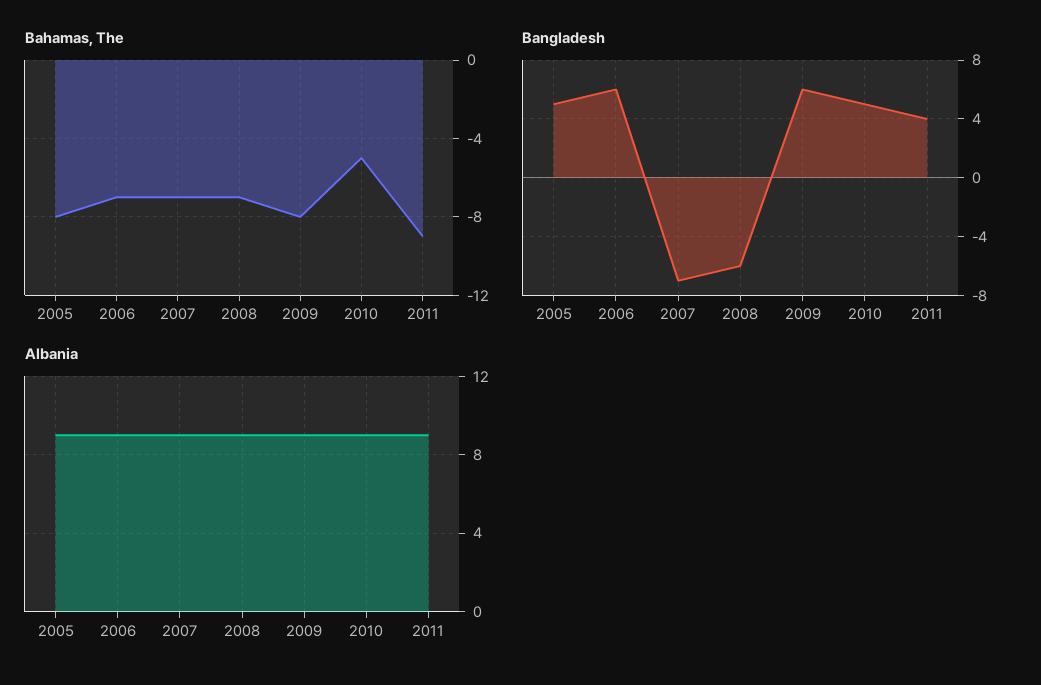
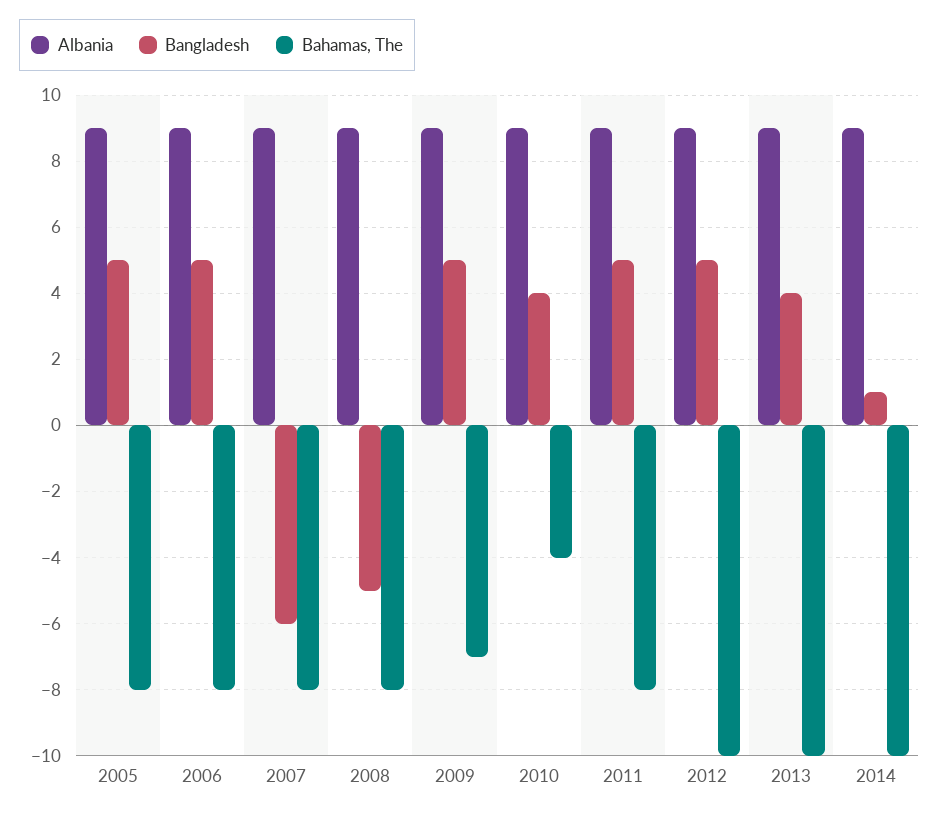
Bahamas, The, 2006: -7 -> -8
Bahamas, The, 2007: -7 -> -8
Bahamas, The, 2008: -7 -> -8
Bahamas, The, 2009: -8 -> -7
Bahamas, The, 2010: -5 -> -4
Bahamas, The, 2011: -9 -> -8
Bangladesh, 2006: 6 -> 5
Bangladesh, 2007: -7 -> -6
Bangladesh, 2008: -6 -> -5
Bangladesh, 2009: 6 -> 5
Bangladesh, 2010: 5 -> 4
Bangladesh, 2011: 4 -> 5
Albania, 2012: none -> 9
Bangladesh, 2012: none -> 5
Bahamas, The, 2012: none -> -10
Albania, 2013: none -> 9
Bangladesh, 2013: none -> 4
Bahamas, The, 2013: none -> -10
Albania, 2014: none -> 9
Bangladesh, 2014: none -> 1
Bahamas, The, 2014: none -> -10

